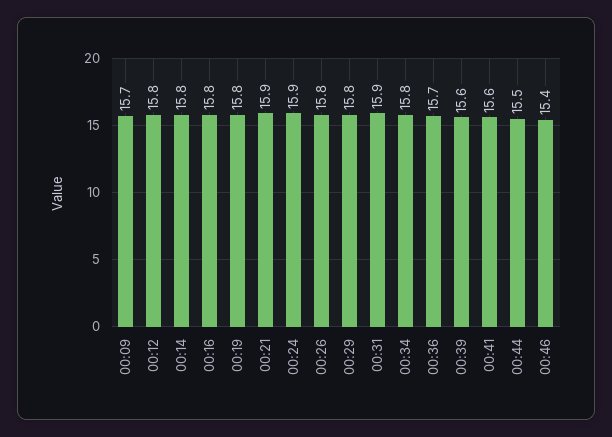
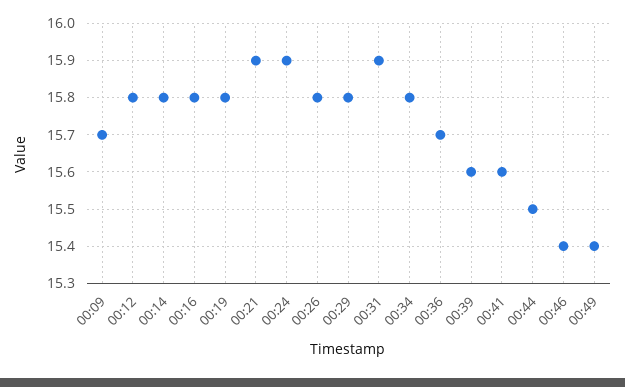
00:49: none -> 15.4

